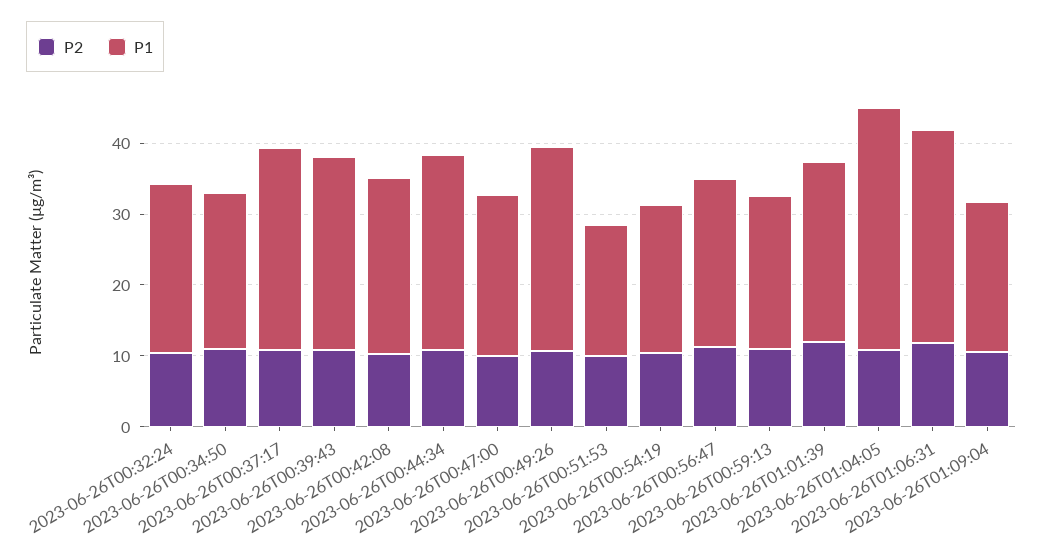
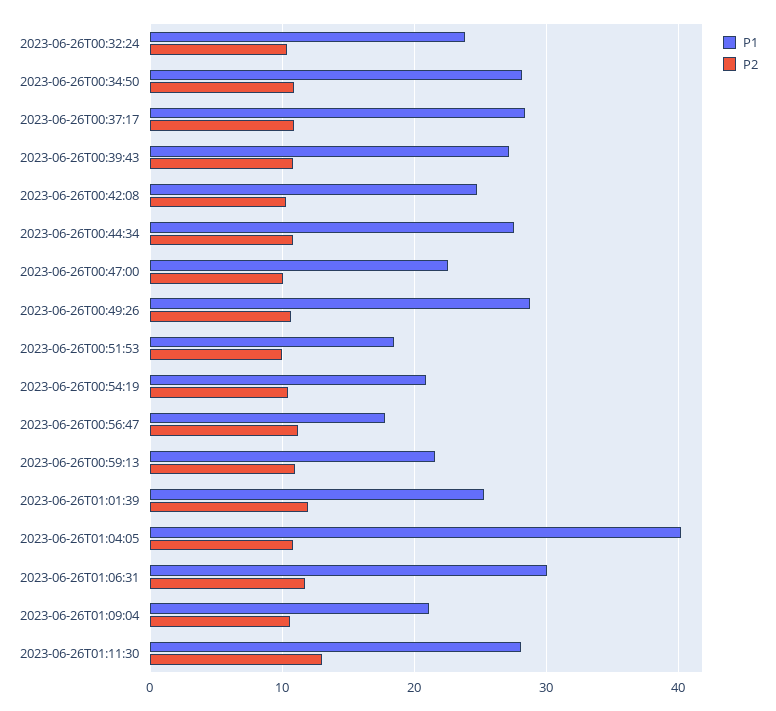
P1, 2023-06-26T00:34:50: 22 -> 28
P1, 2023-06-26T00:56:47: 24 -> 18
P1, 2023-06-26T01:04:05: 34 -> 40
P1, 2023-06-26T01:11:30: none -> 28
P2, 2023-06-26T01:11:30: none -> 13

